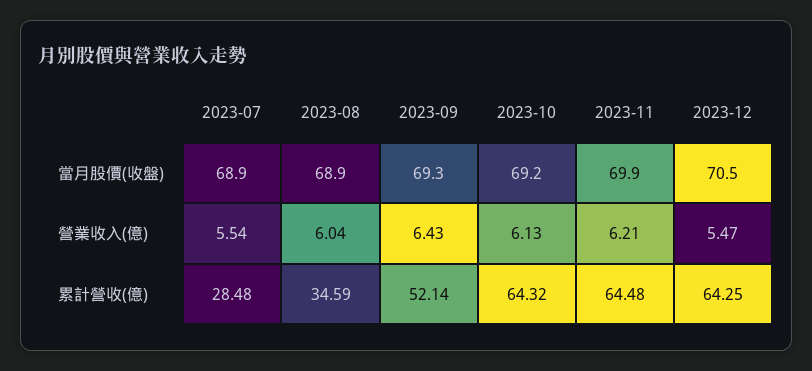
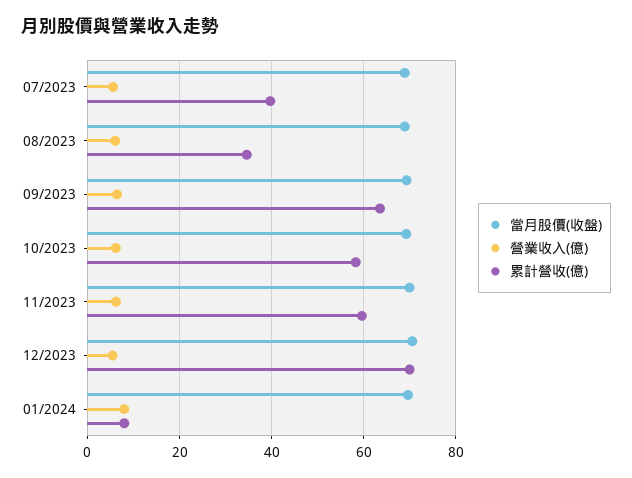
累計營收(億), 2023-07: 28.48 -> 40
累計營收(億), 2023-09: 52.14 -> 64
累計營收(億), 2023-10: 64.32 -> 58
累計營收(億), 2023-11: 64.48 -> 60
累計營收(億), 2023-12: 64.25 -> 70
當月股價(收盤), 01/2024: none -> 70
營業收入(億), 01/2024: none -> 8
累計營收(億), 01/2024: none -> 8

